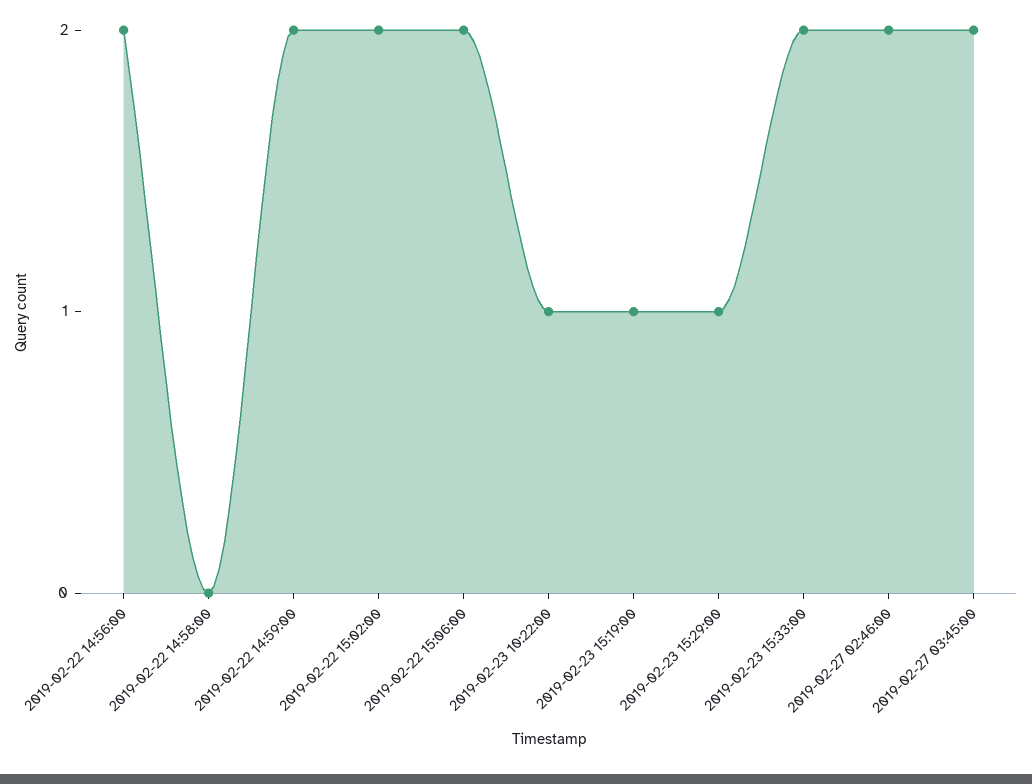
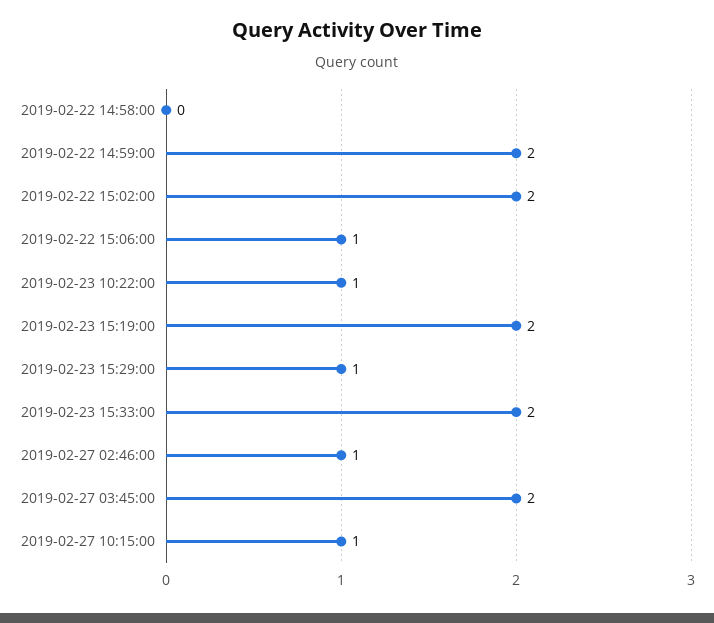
2019-02-22 14:56:00: 2 -> none
2019-02-22 15:06:00: 2 -> 1
2019-02-23 15:19:00: 1 -> 2
2019-02-27 02:46:00: 2 -> 1
2019-02-27 10:15:00: none -> 1

